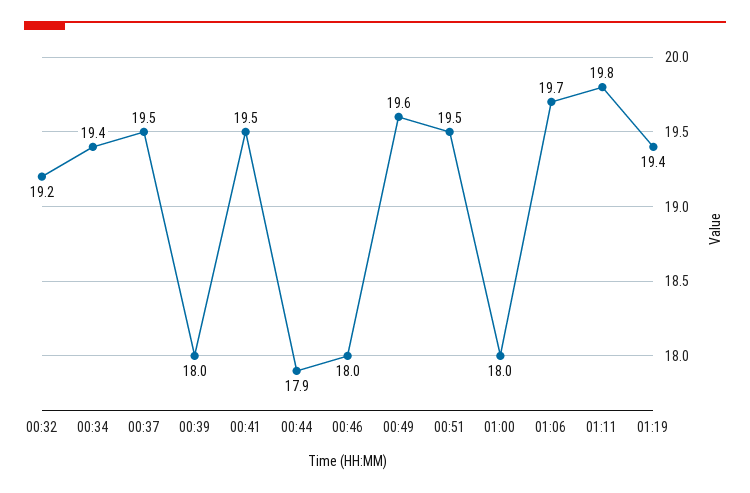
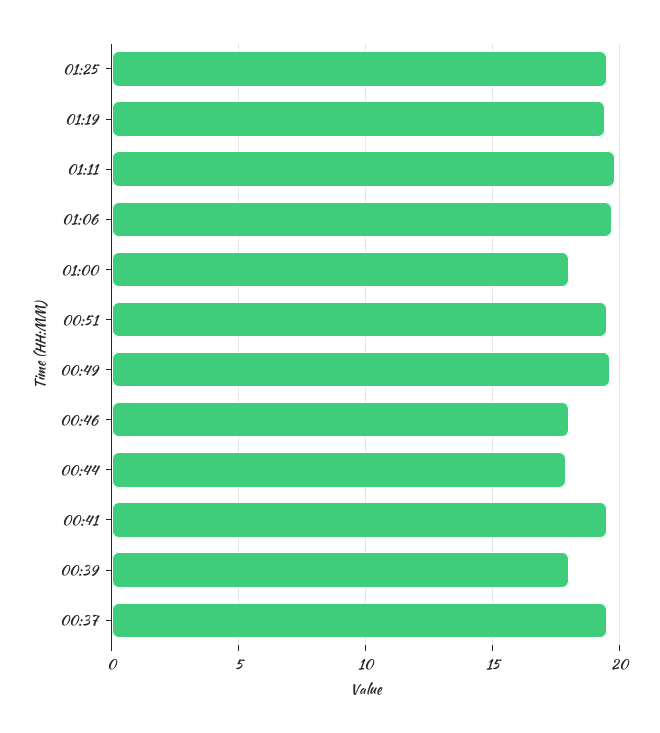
00:32: 19.2 -> none
00:34: 19.4 -> none
01:25: none -> 19.5

